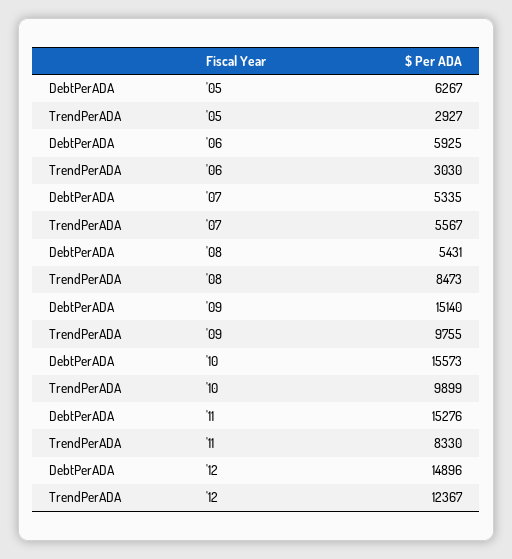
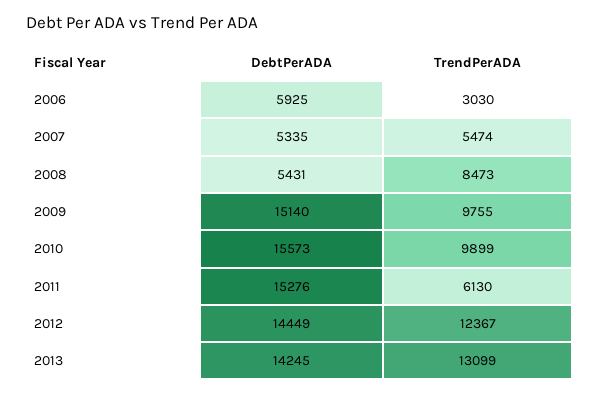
DebtPerADA, '05: 6267 -> none
TrendPerADA, '05: 2927 -> none
TrendPerADA, '07: 5567 -> 5474
TrendPerADA, '11: 8330 -> 6130
DebtPerADA, '12: 14896 -> 14449
DebtPerADA, 2013: none -> 14245
TrendPerADA, 2013: none -> 13099

